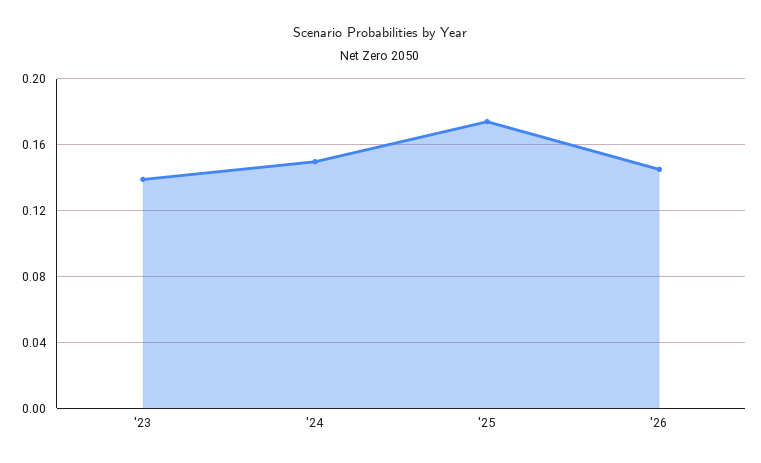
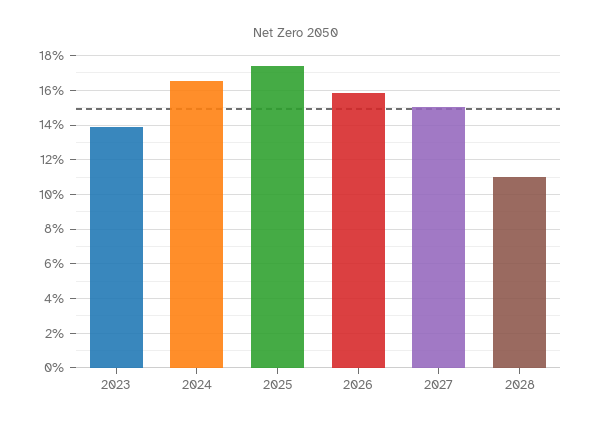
'24: 0.15 -> 0.165
'26: 0.145 -> 0.16
2027: none -> 0.15
2028: none -> 0.11

